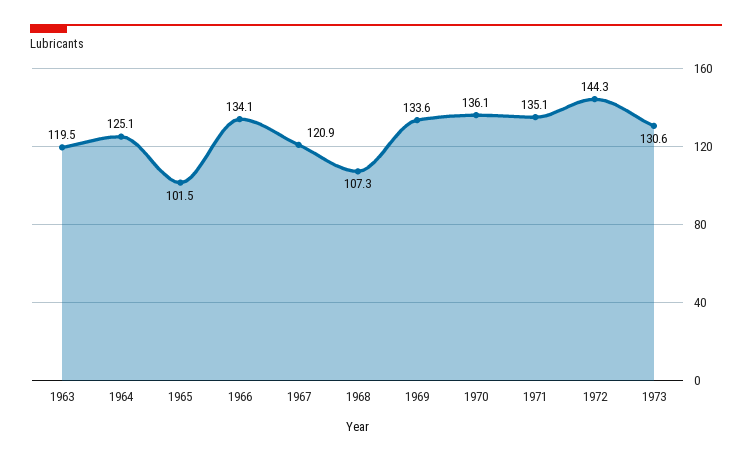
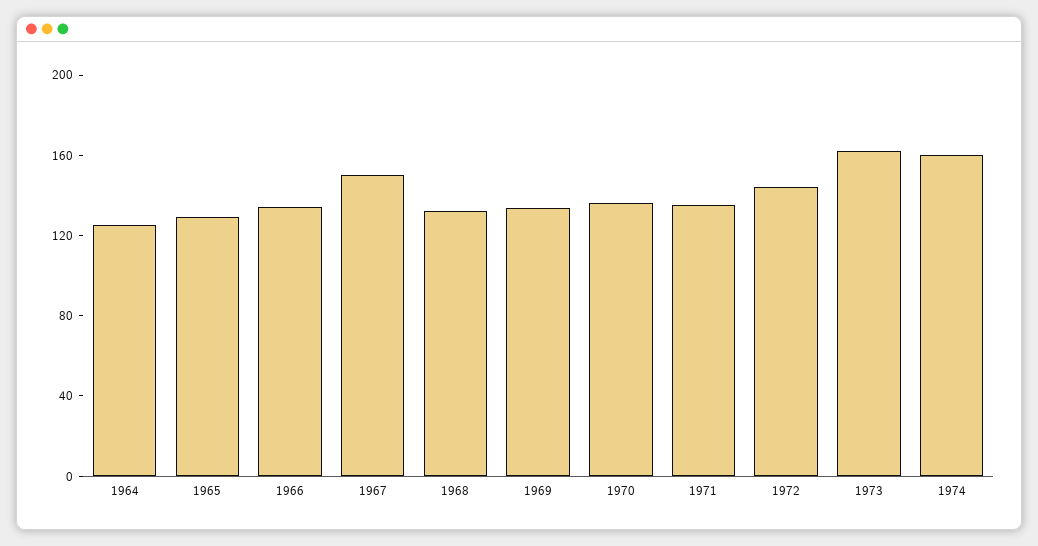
1963: 119.5 -> none
1965: 101.5 -> 130
1967: 120.9 -> 150
1968: 107.3 -> 130
1973: 130.6 -> 160
1974: none -> 160

